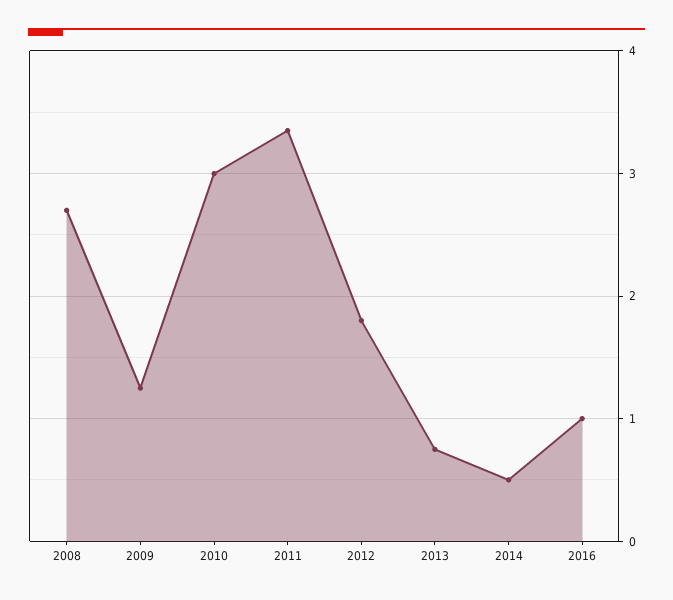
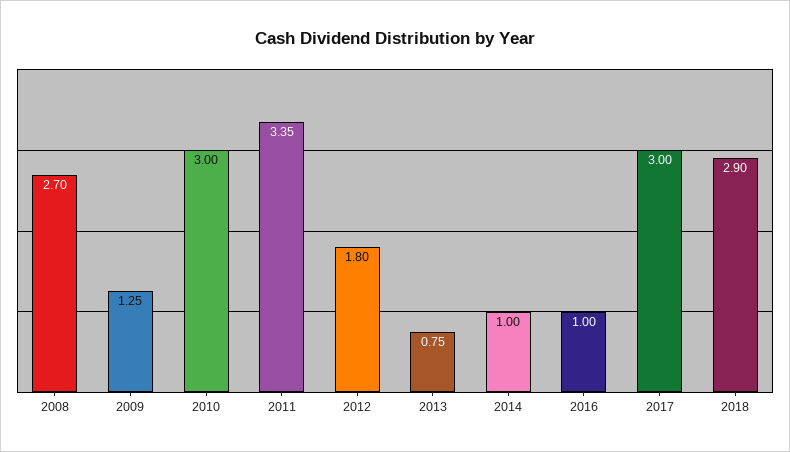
2014: 0.5 -> 1
2017: none -> 3
2018: none -> 2.9

